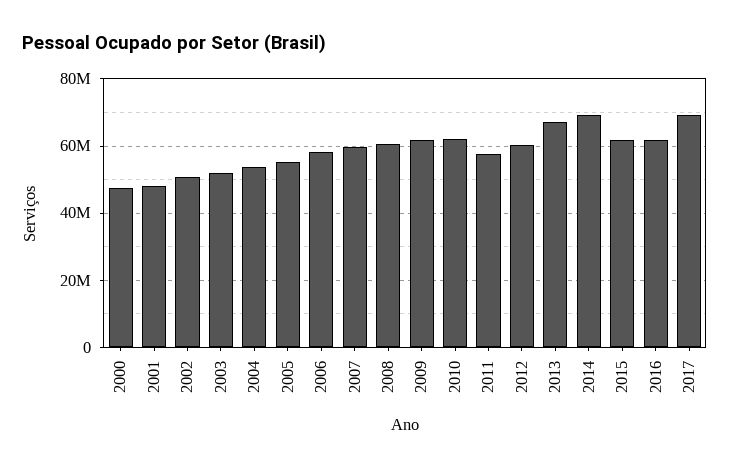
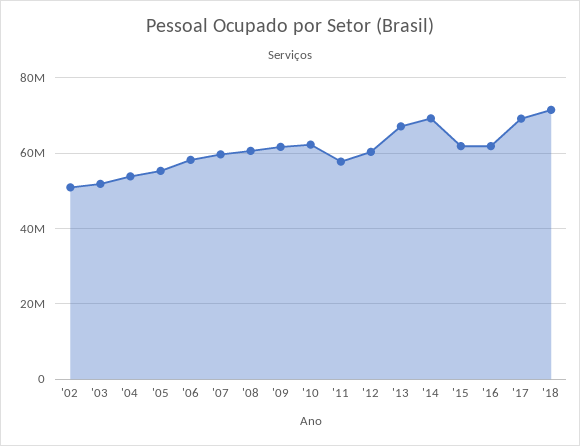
2000: 48000000 -> none
2001: 48000000 -> none
'18: none -> 72000000

